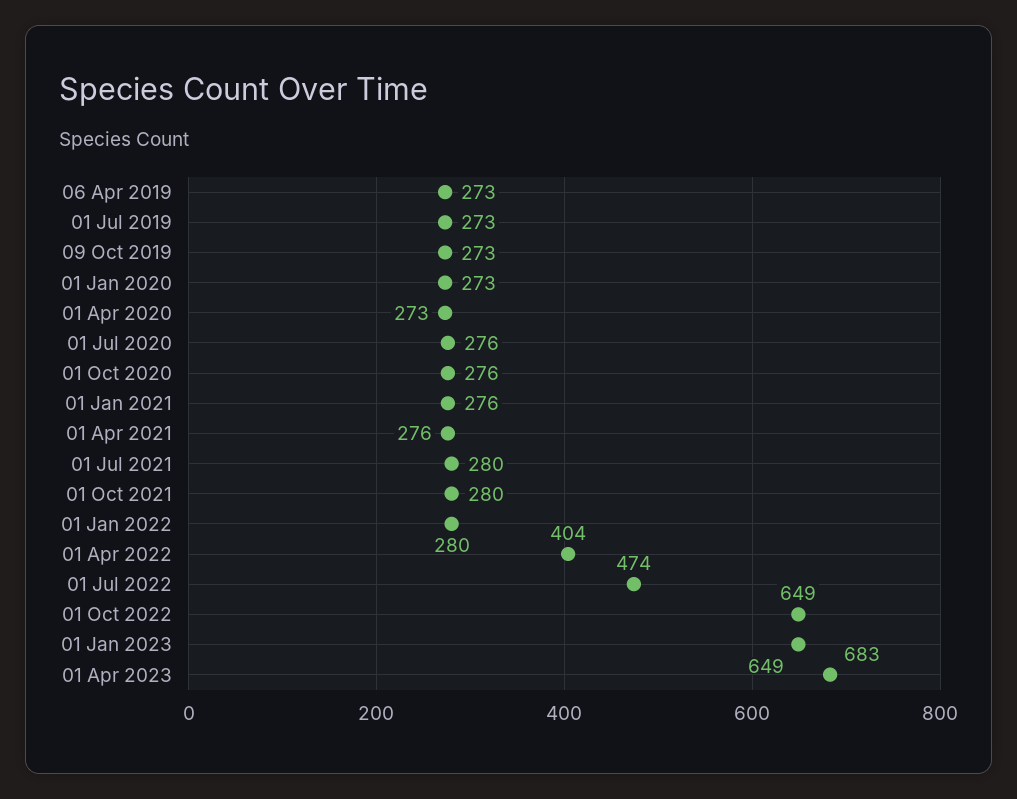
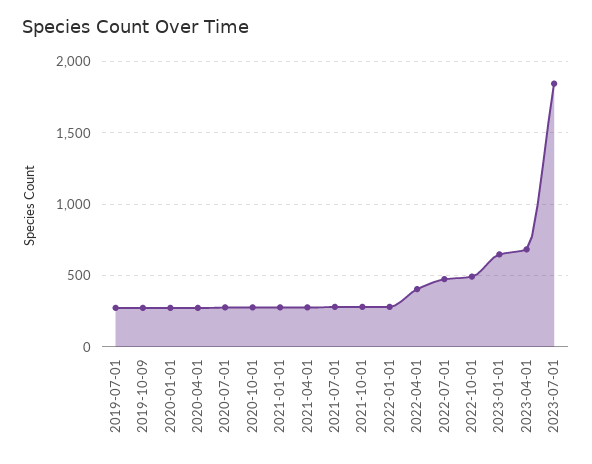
06 Apr 2019: 273 -> none
01 Oct 2022: 649 -> 500
2023-07-01: none -> 1850

